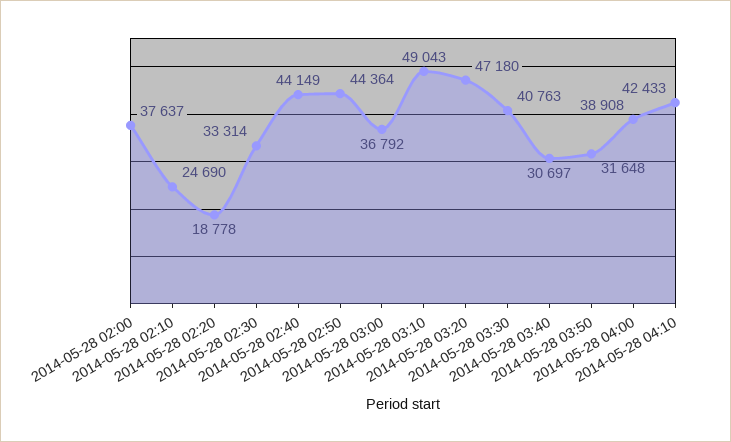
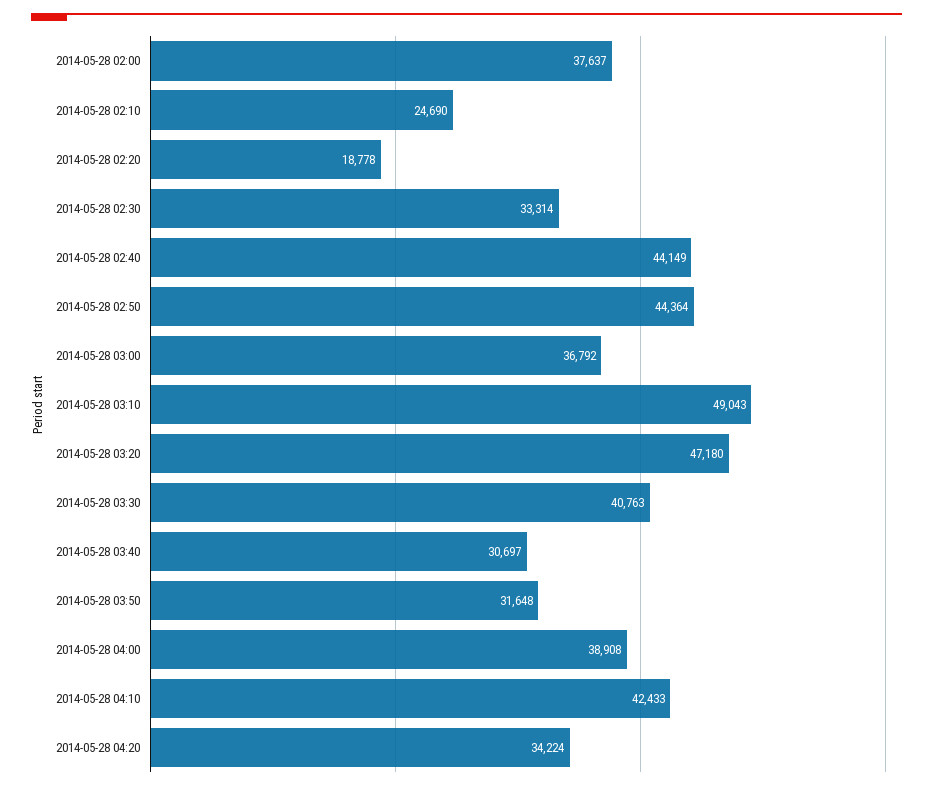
2014-05-28 04:20: none -> 34224

